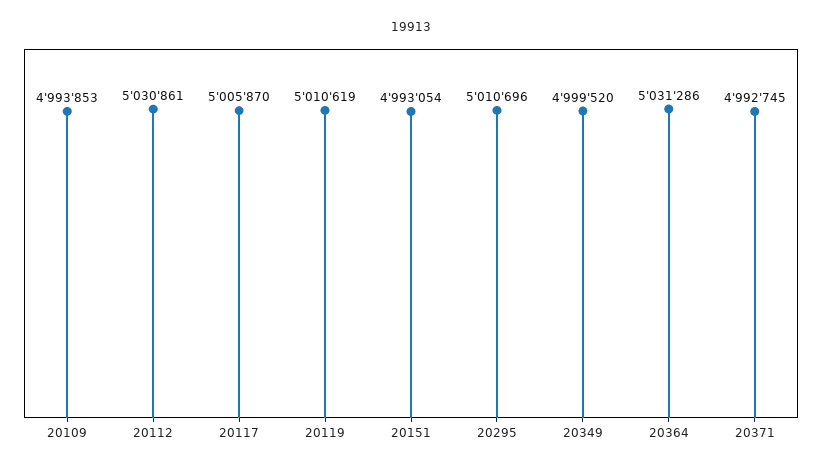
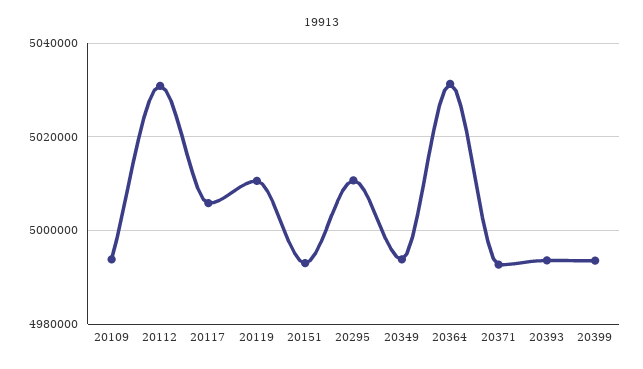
20349: 4999520 -> 4994000
20393: none -> 4994000
20399: none -> 4994000

